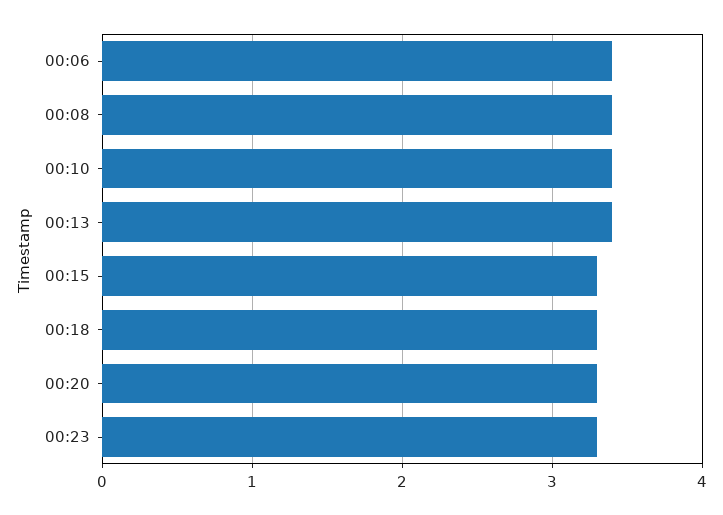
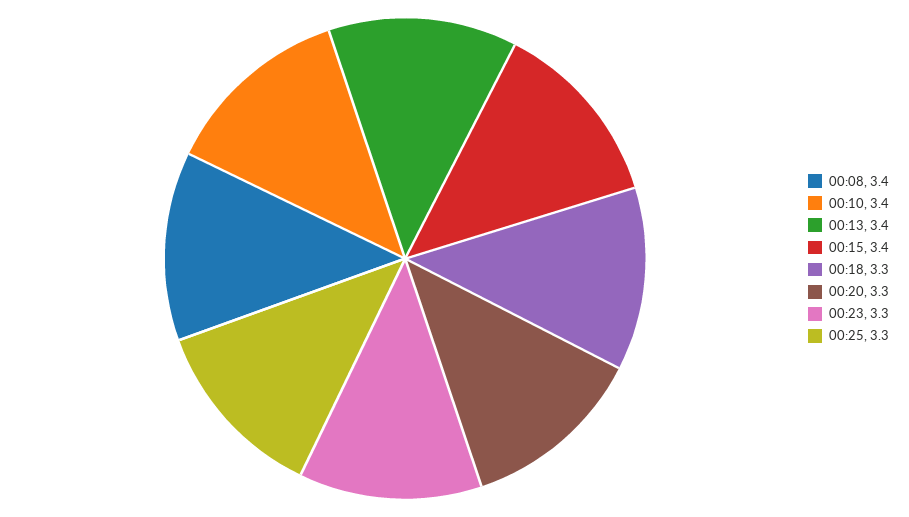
00:06: 3.4 -> none
00:15: 3.3 -> 3.4
00:25: none -> 3.3

